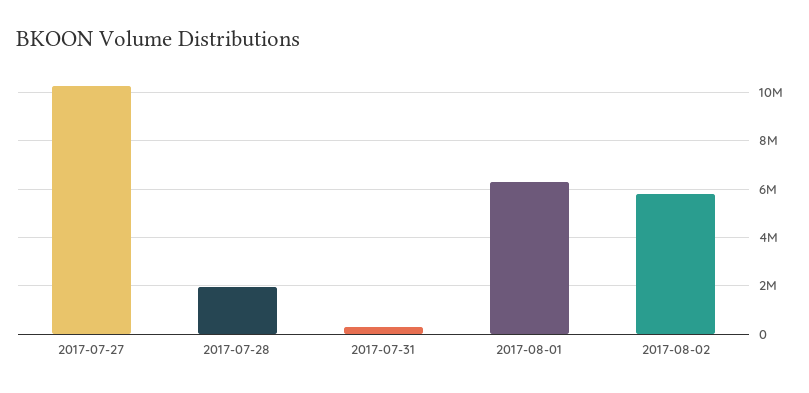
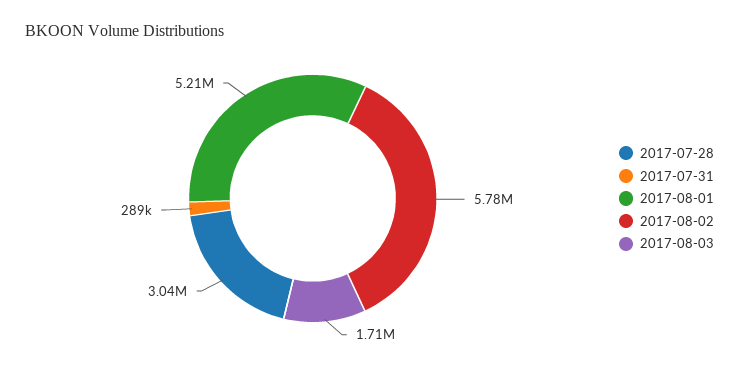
2017-07-27: 10250000 -> none
2017-07-28: 2000000 -> 3040000
2017-08-01: 6250000 -> 5210000
2017-08-03: none -> 1710000

